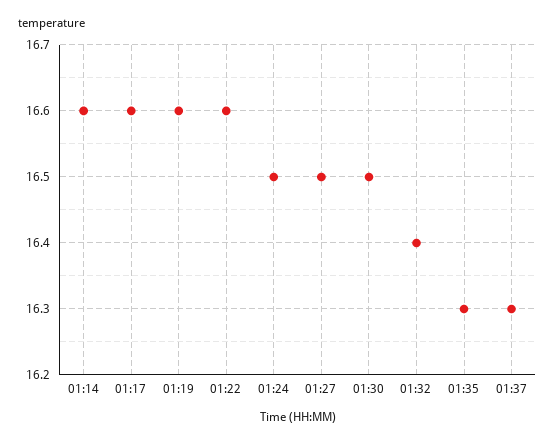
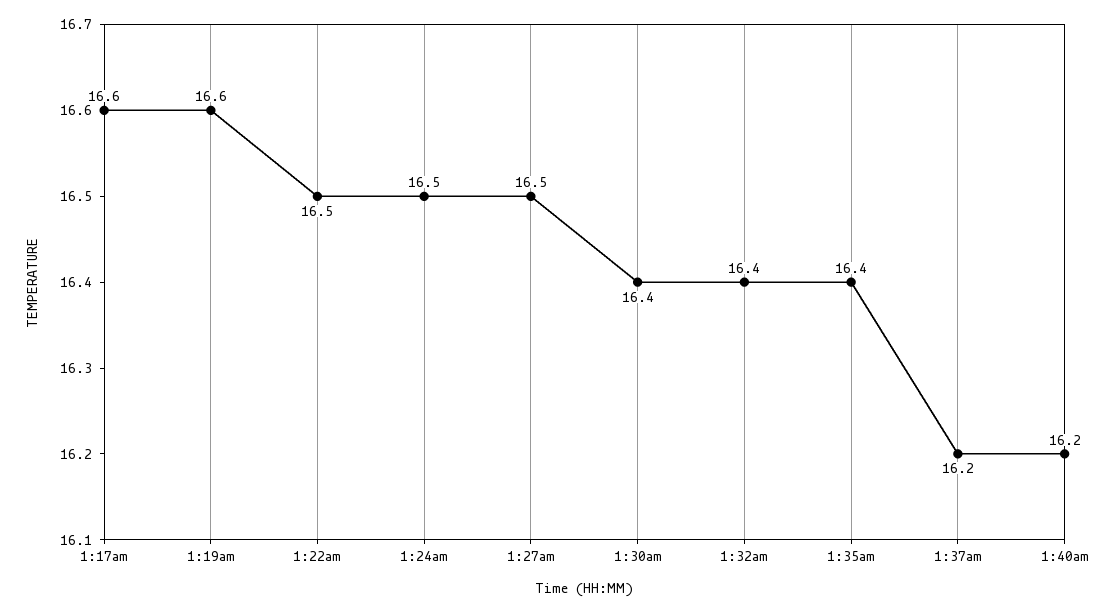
01:14: 16.6 -> none
01:22: 16.6 -> 16.5
01:30: 16.5 -> 16.4
01:35: 16.3 -> 16.4
01:37: 16.3 -> 16.2
1:40am: none -> 16.2

